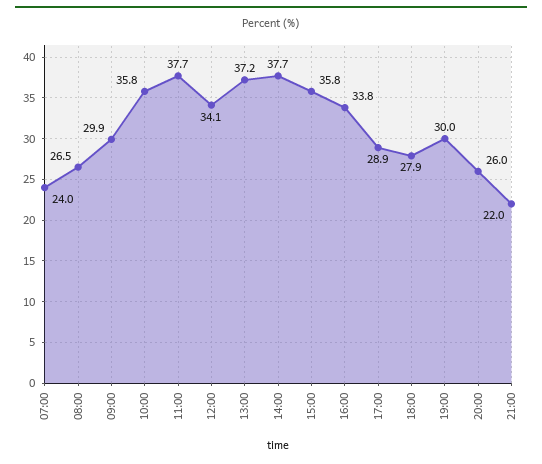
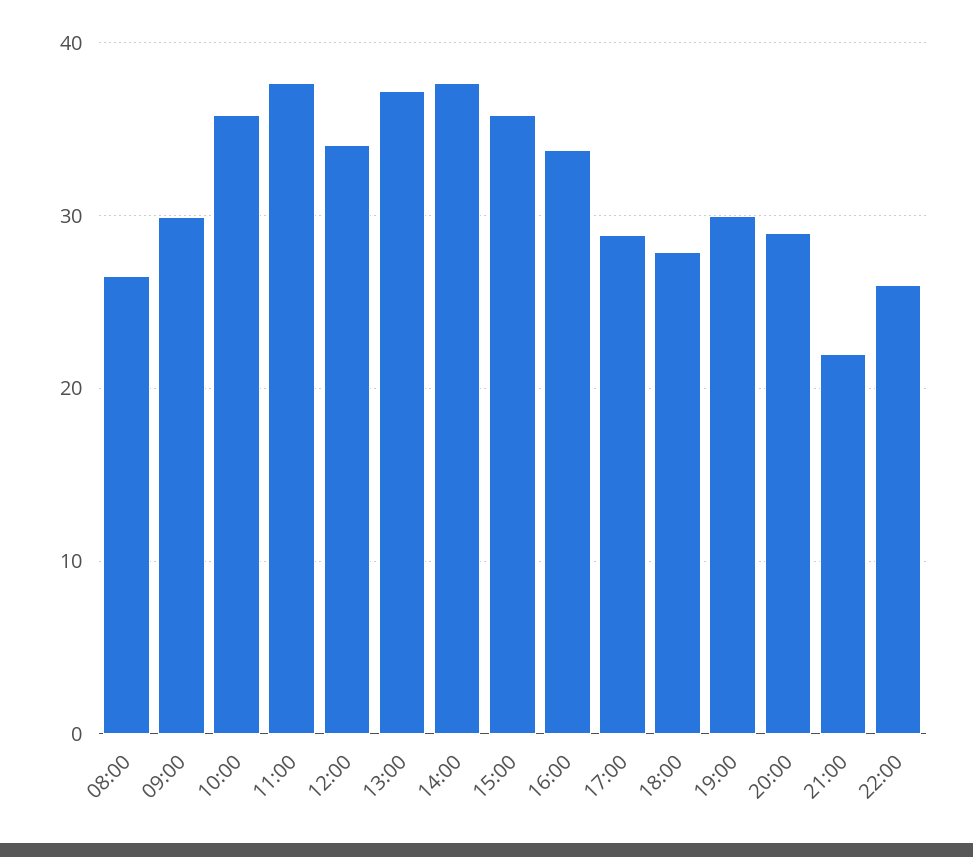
07:00: 24 -> none
20:00: 26 -> 29
22:00: none -> 26

